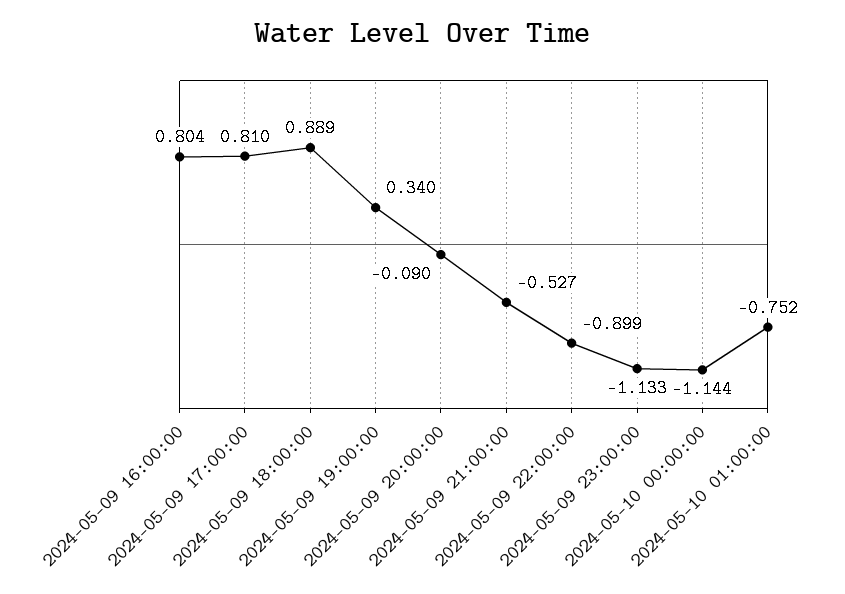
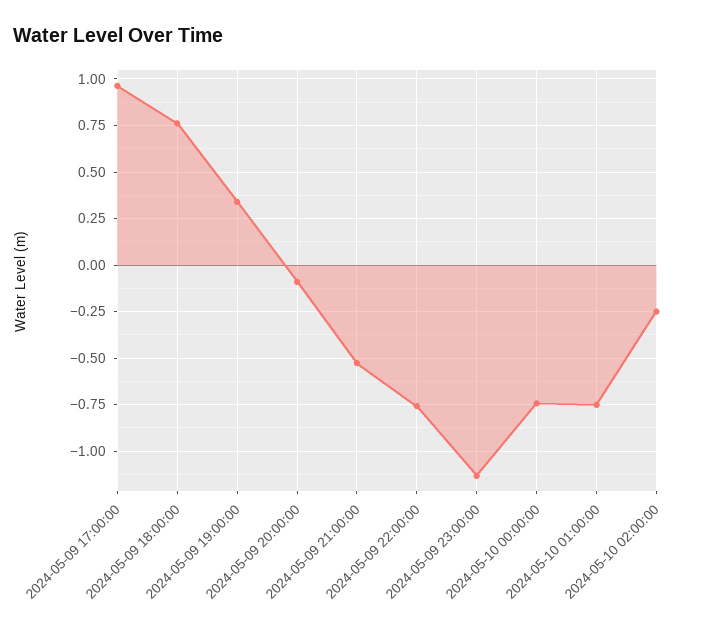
2024-05-09 16:00:00: 0.804 -> none
2024-05-09 17:00:00: 0.81 -> 0.95
2024-05-09 18:00:00: 0.889 -> 0.75
2024-05-09 22:00:00: -0.899 -> -0.75
2024-05-10 00:00:00: -1.144 -> -0.75
2024-05-10 02:00:00: none -> -0.25

